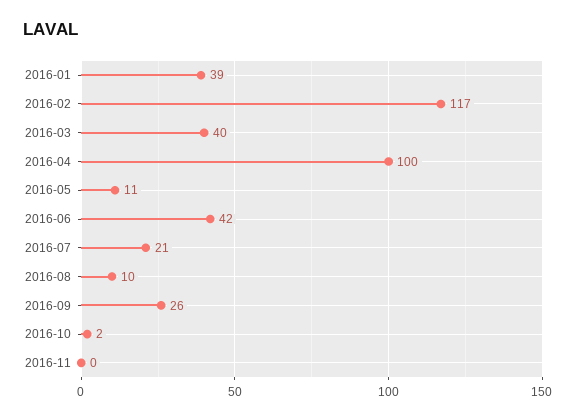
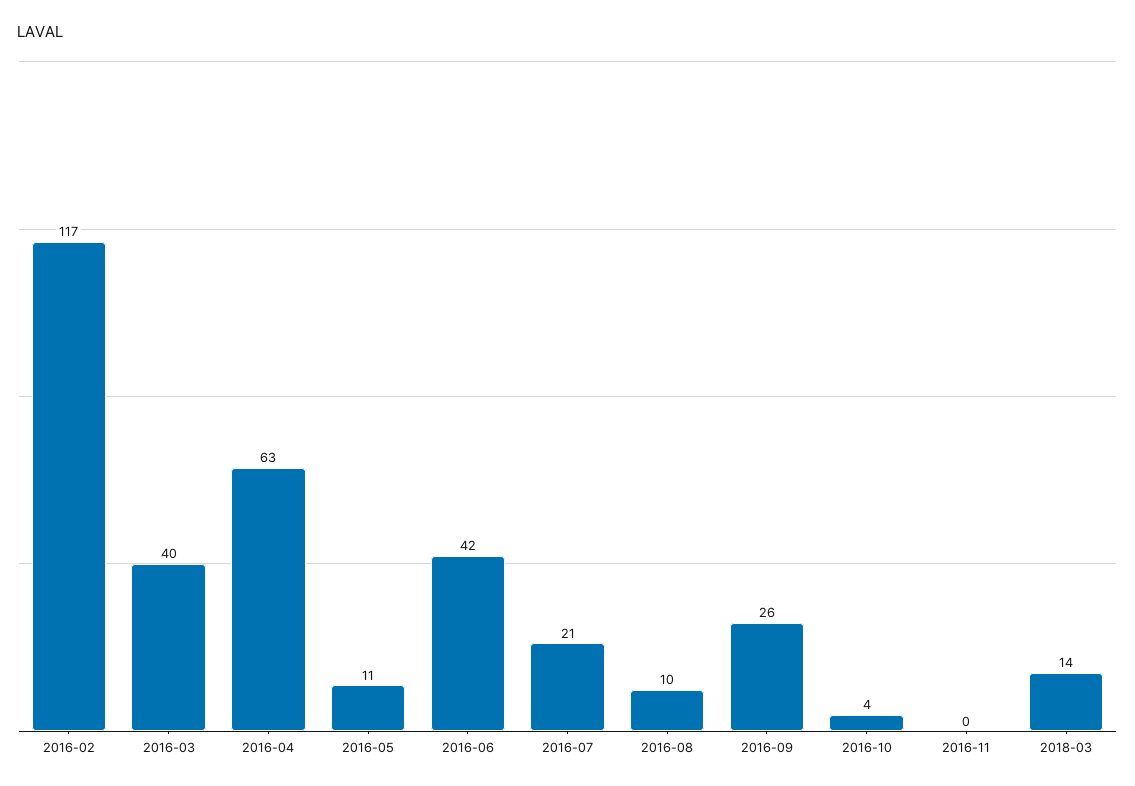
2016-01: 39 -> none
2016-04: 100 -> 63
2016-10: 2 -> 4
2018-03: none -> 14

